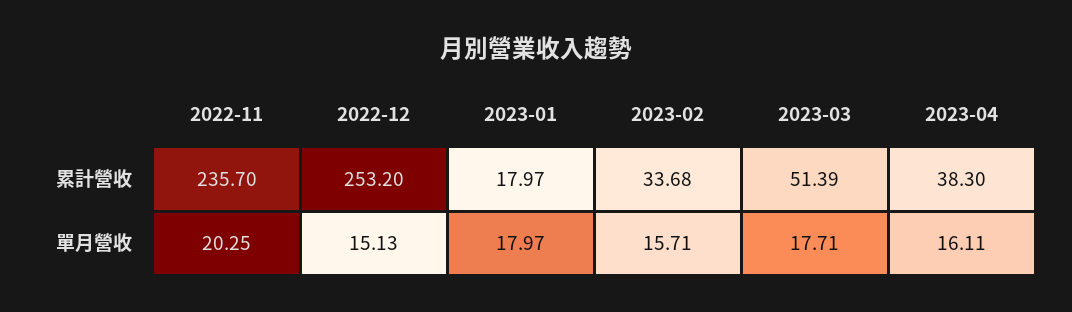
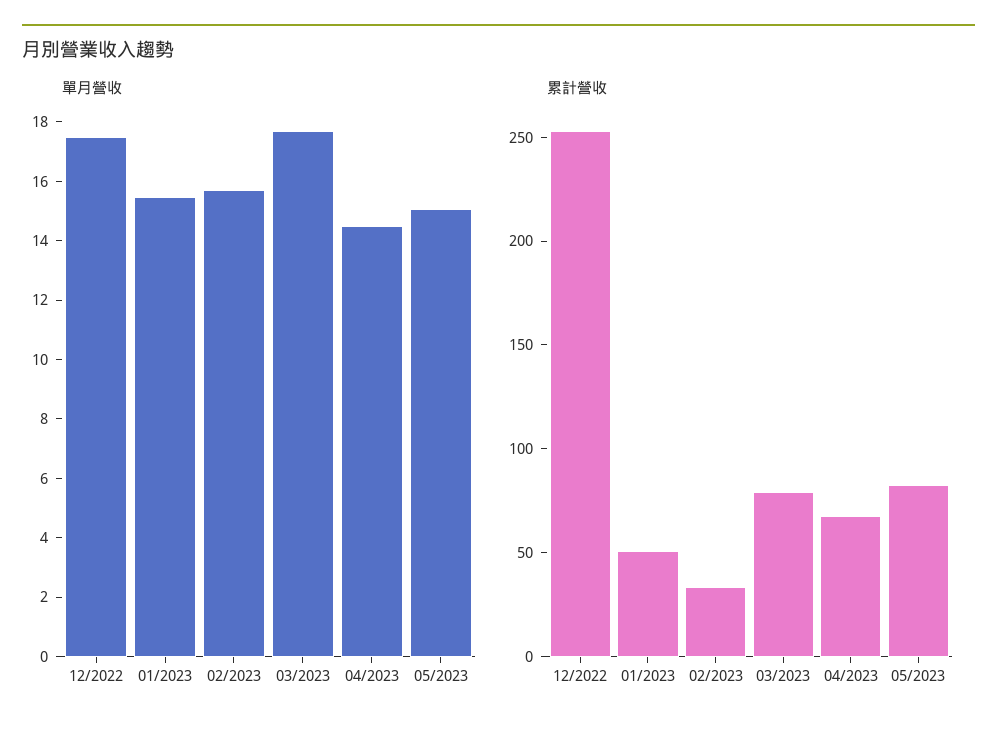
累計營收, 2022-11: 235.7 -> none
累計營收, 2023-01: 17.97 -> 50
累計營收, 2023-03: 51.39 -> 80
累計營收, 2023-04: 38.3 -> 70
單月營收, 2022-11: 20.25 -> none
單月營收, 2022-12: 15.13 -> 17.5
單月營收, 2023-01: 17.97 -> 15.5
單月營收, 2023-04: 16.11 -> 14.5
單月營收, 05/2023: none -> 15
累計營收, 05/2023: none -> 80

